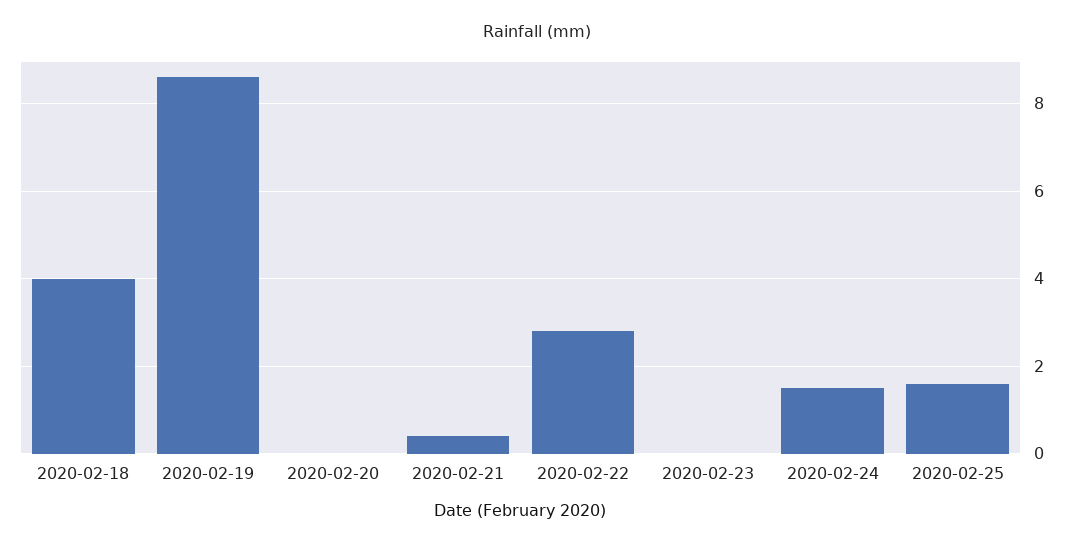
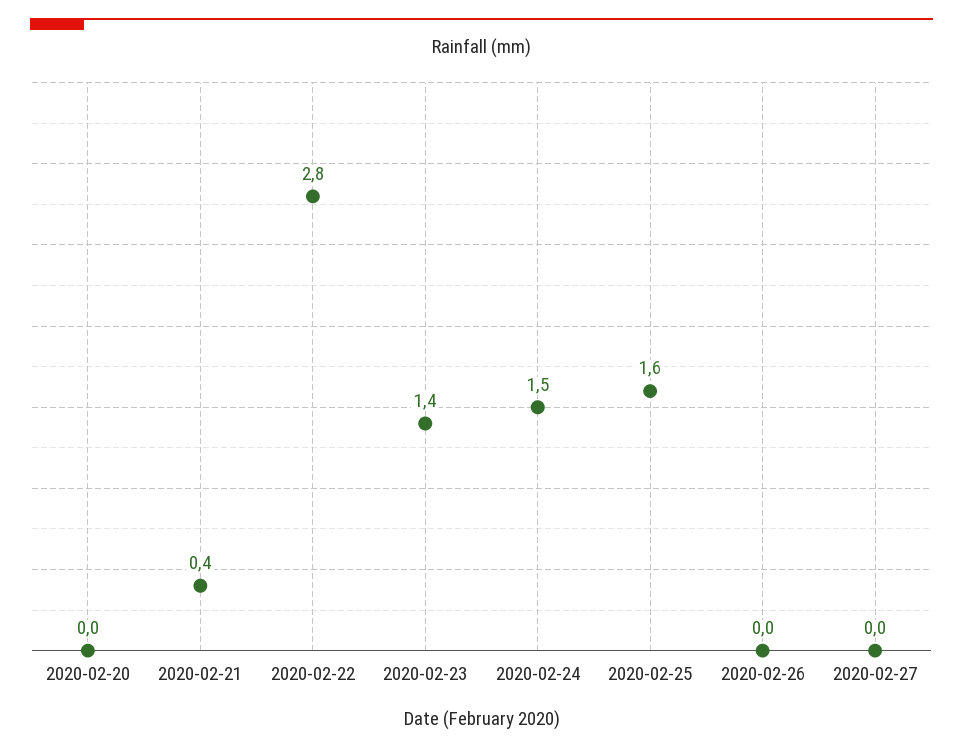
2020-02-18: 4 -> none
2020-02-19: 8.5 -> none
2020-02-23: 0 -> 1.4
2020-02-26: none -> 0
2020-02-27: none -> 0

